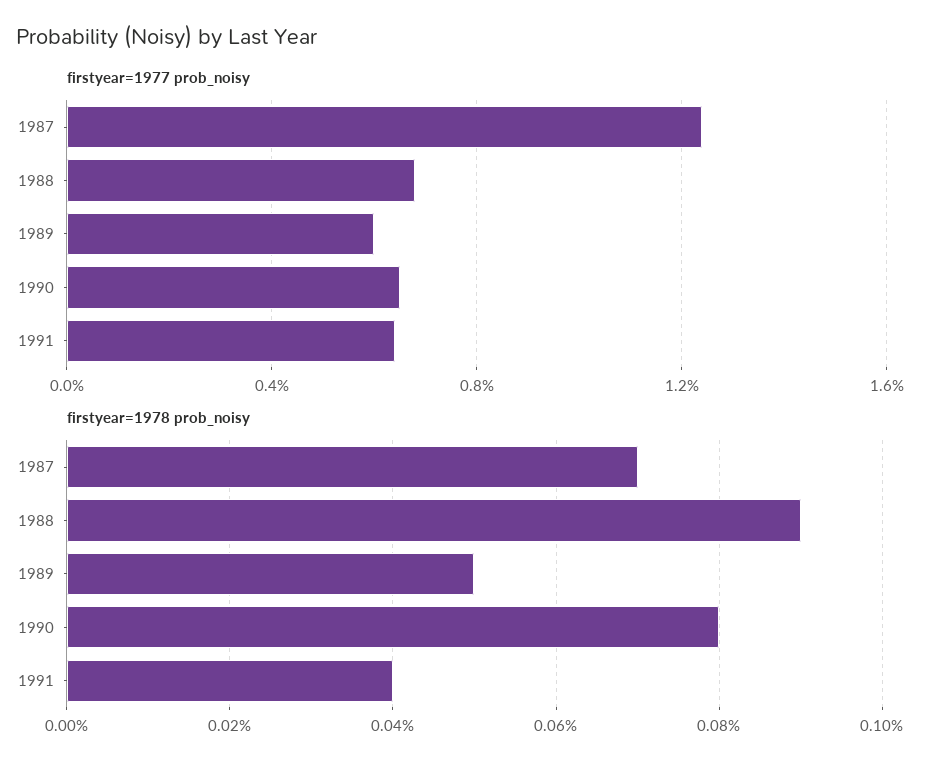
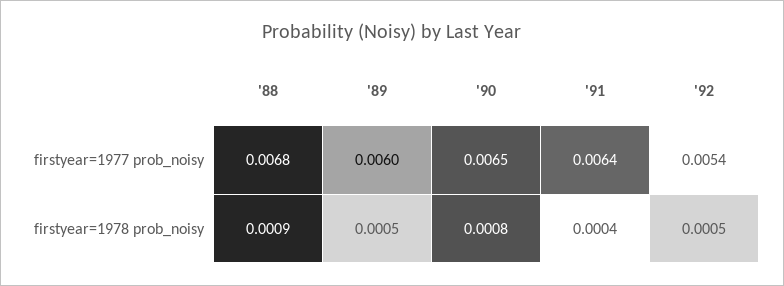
firstyear=1977 prob_noisy, 1987: 0.0125 -> none
firstyear=1978 prob_noisy, 1987: 0.0007 -> none
firstyear=1977 prob_noisy, '92: none -> 0.0054
firstyear=1978 prob_noisy, '92: none -> 0.0005

